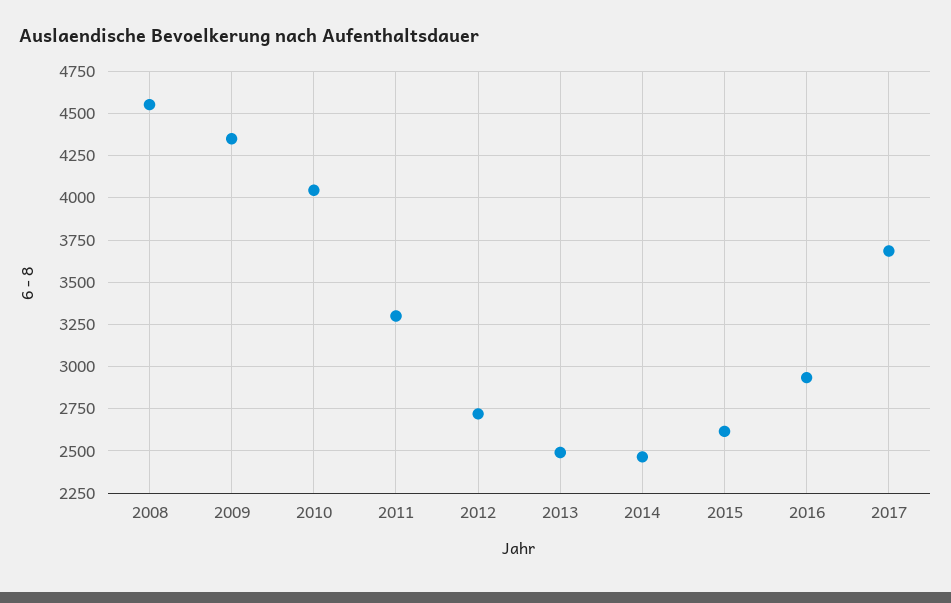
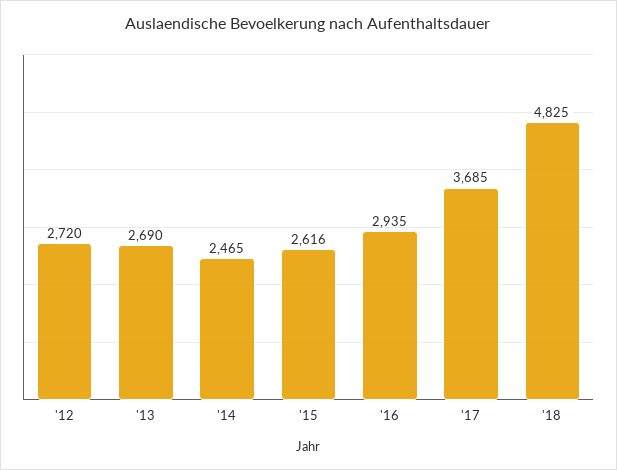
2008: 4550 -> none
2009: 4350 -> none
2010: 4050 -> none
2011: 3300 -> none
2013: 2500 -> 2690
'18: none -> 4825

